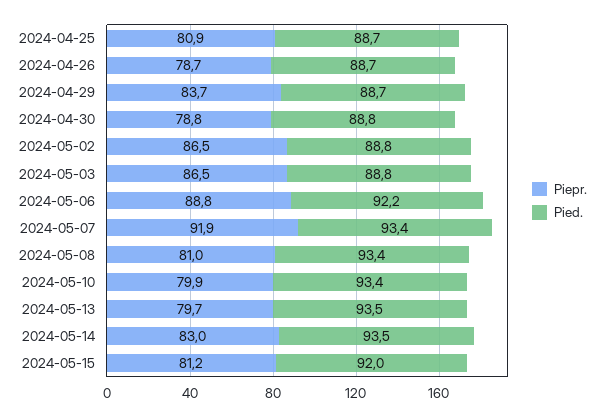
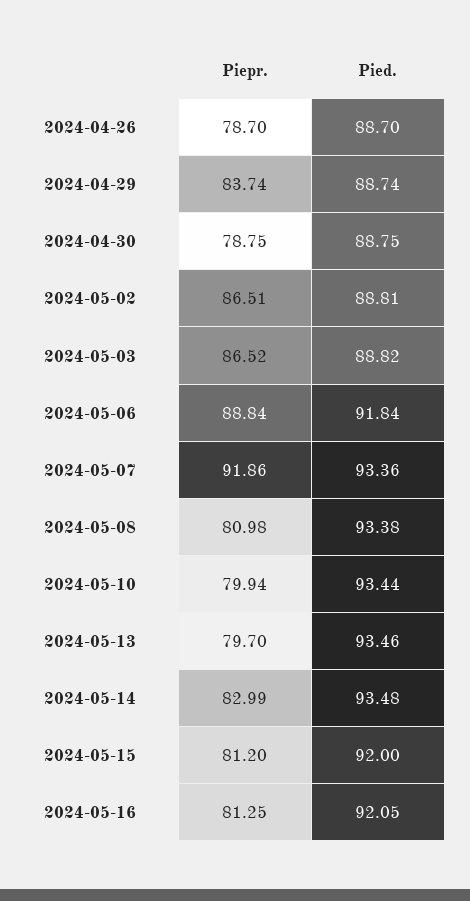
Piepr., 2024-04-25: 80.9 -> none
Pied., 2024-04-25: 88.7 -> none
Pied., 2024-05-06: 92.2 -> 91.84
Piepr., 2024-05-16: none -> 81.25
Pied., 2024-05-16: none -> 92.05

